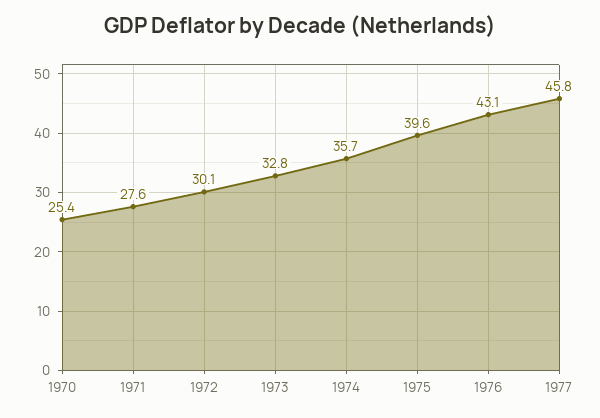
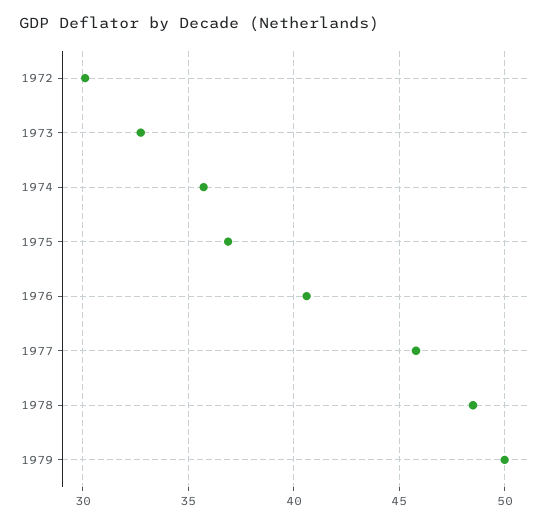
1970: 25.4 -> none
1971: 27.6 -> none
1975: 39.6 -> 37
1976: 43.1 -> 40.5
1978: none -> 48.5
1979: none -> 50

